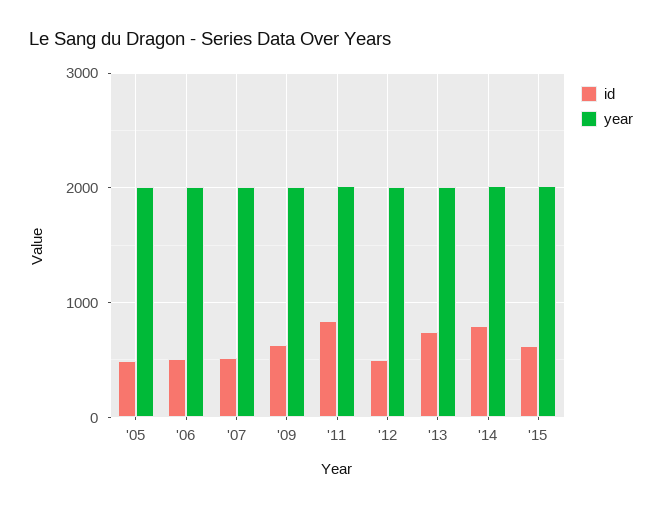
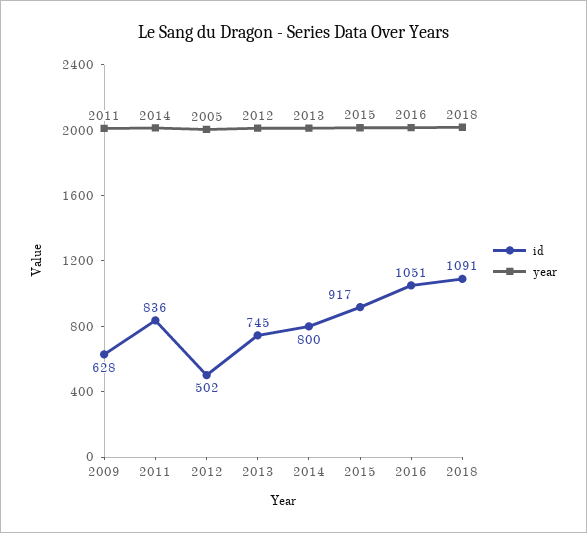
id, '05: 500 -> none
year, '05: 2000 -> none
id, '06: 500 -> none
year, '06: 2000 -> none
id, '07: 500 -> none
year, '07: 2000 -> none
id, '15: 600 -> 917
id, 2016: none -> 1051
year, 2016: none -> 2016
id, 2018: none -> 1091
year, 2018: none -> 2018

